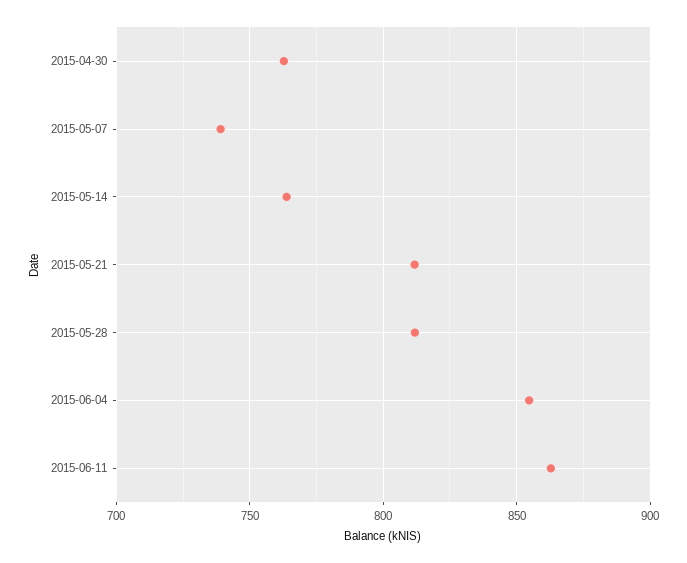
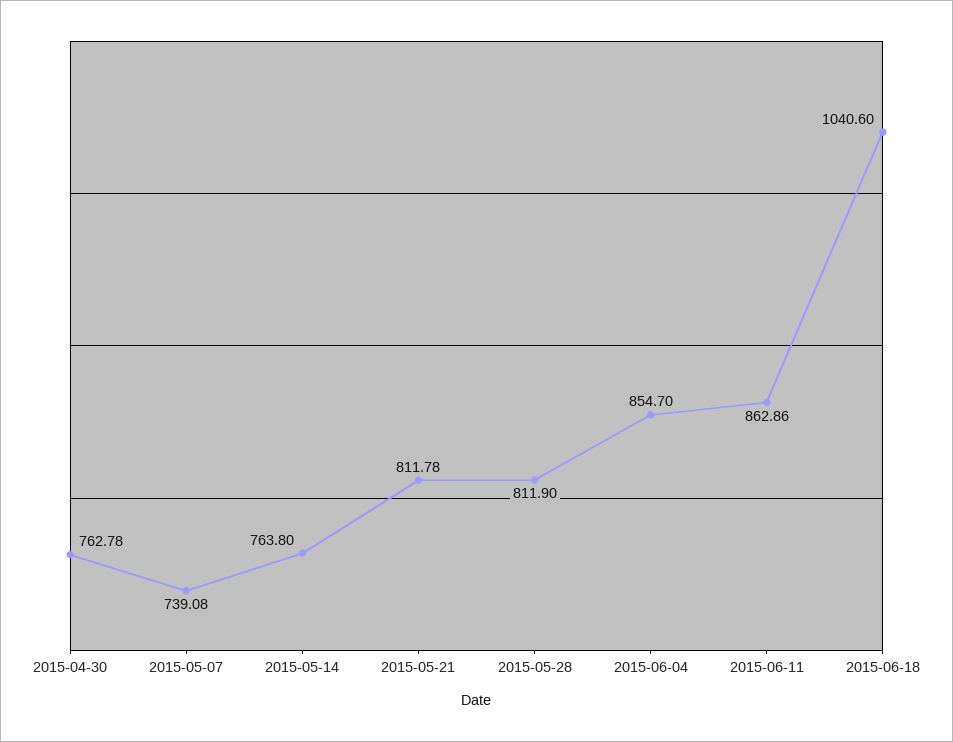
2015-06-18: none -> 1040.6

